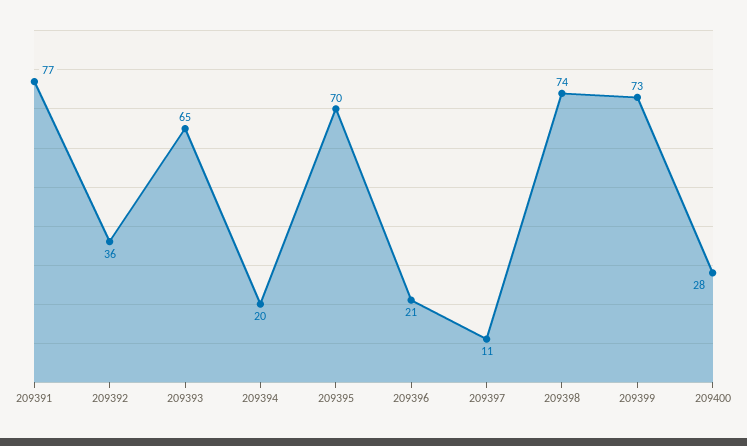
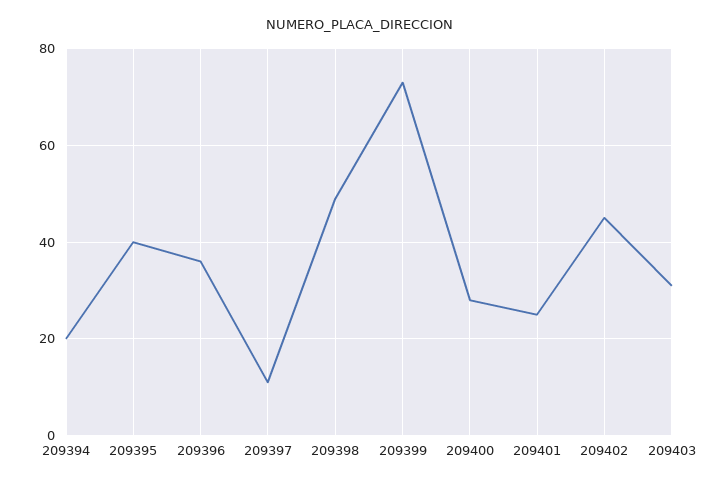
209391: 77 -> none
209392: 36 -> none
209393: 65 -> none
209395: 70 -> 40
209396: 21 -> 35
209398: 74 -> 50
209401: none -> 25
209402: none -> 45
209403: none -> 30

